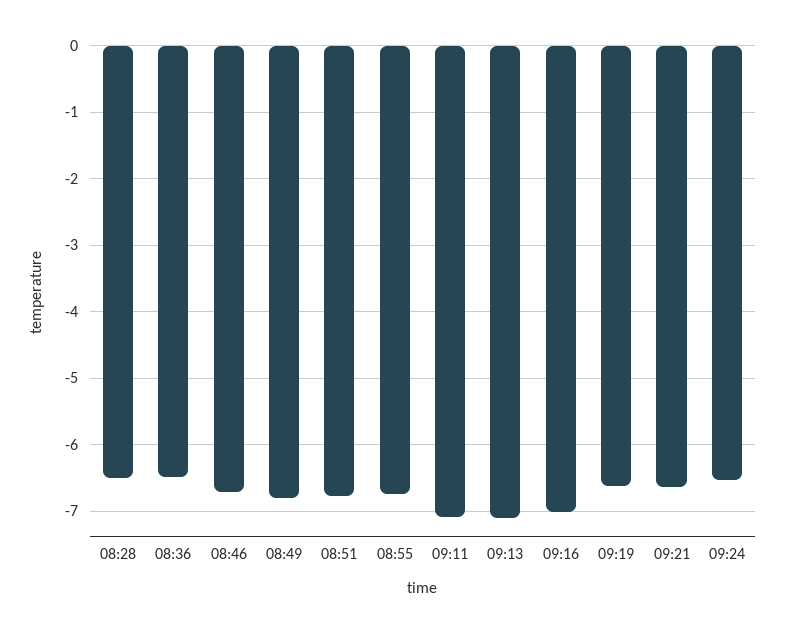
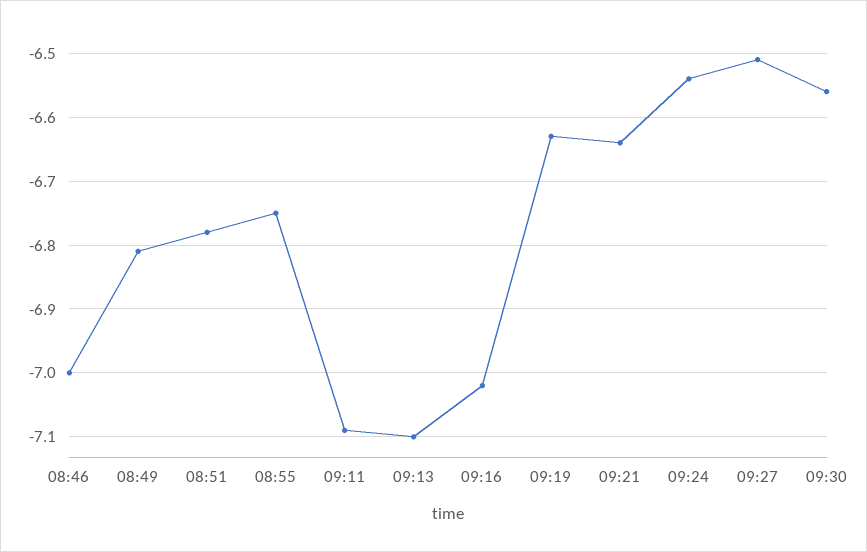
08:28: -6.5 -> none
08:36: -6.5 -> none
08:46: -6.7 -> -7
09:27: none -> -6.51
09:30: none -> -6.56

